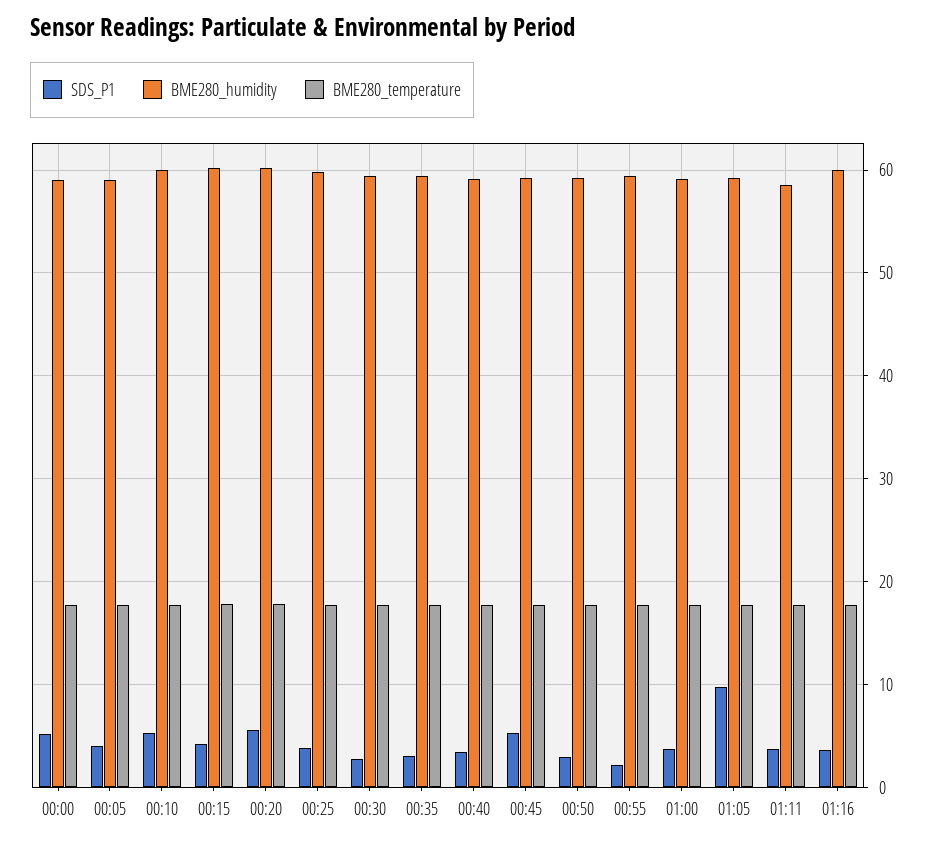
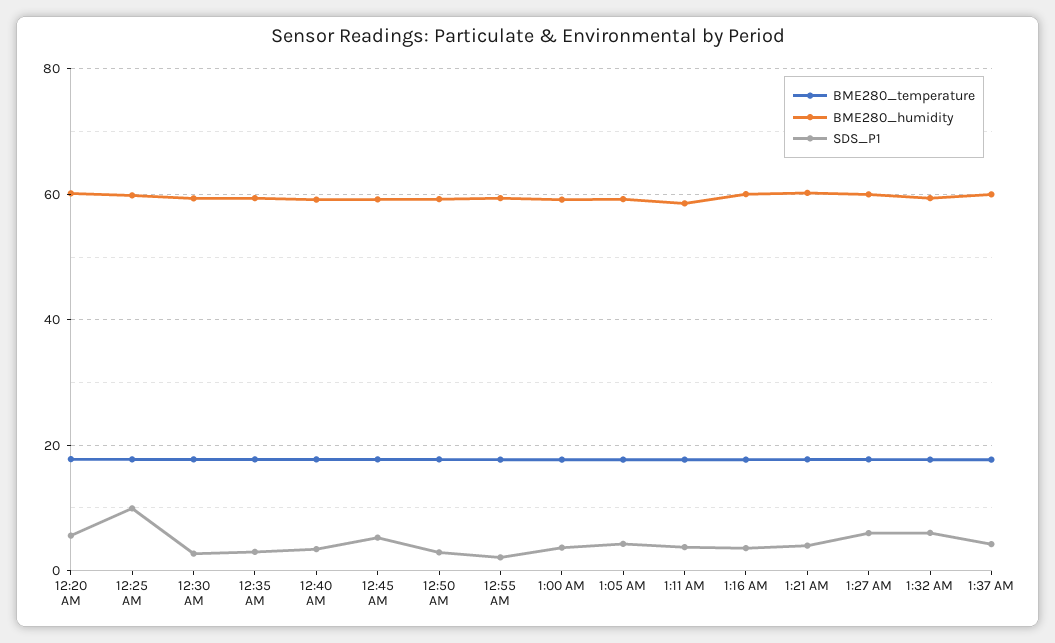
SDS_P1, 00:00: 5 -> none
BME280_humidity, 00:00: 59 -> none
BME280_temperature, 00:00: 18 -> none
SDS_P1, 00:05: 4 -> none
BME280_humidity, 00:05: 59 -> none
BME280_temperature, 00:05: 18 -> none
SDS_P1, 00:10: 5 -> none
BME280_humidity, 00:10: 60 -> none
BME280_temperature, 00:10: 18 -> none
SDS_P1, 00:15: 4 -> none
BME280_humidity, 00:15: 60 -> none
BME280_temperature, 00:15: 18 -> none
SDS_P1, 00:25: 4 -> 10
SDS_P1, 01:05: 10 -> 4
BME280_temperature, 1:21 AM: none -> 18
BME280_humidity, 1:21 AM: none -> 60
SDS_P1, 1:21 AM: none -> 4
BME280_temperature, 1:27 AM: none -> 18
BME280_humidity, 1:27 AM: none -> 60
SDS_P1, 1:27 AM: none -> 6
BME280_temperature, 1:32 AM: none -> 18
BME280_humidity, 1:32 AM: none -> 60
SDS_P1, 1:32 AM: none -> 6
BME280_temperature, 1:37 AM: none -> 18
BME280_humidity, 1:37 AM: none -> 60
SDS_P1, 1:37 AM: none -> 4

